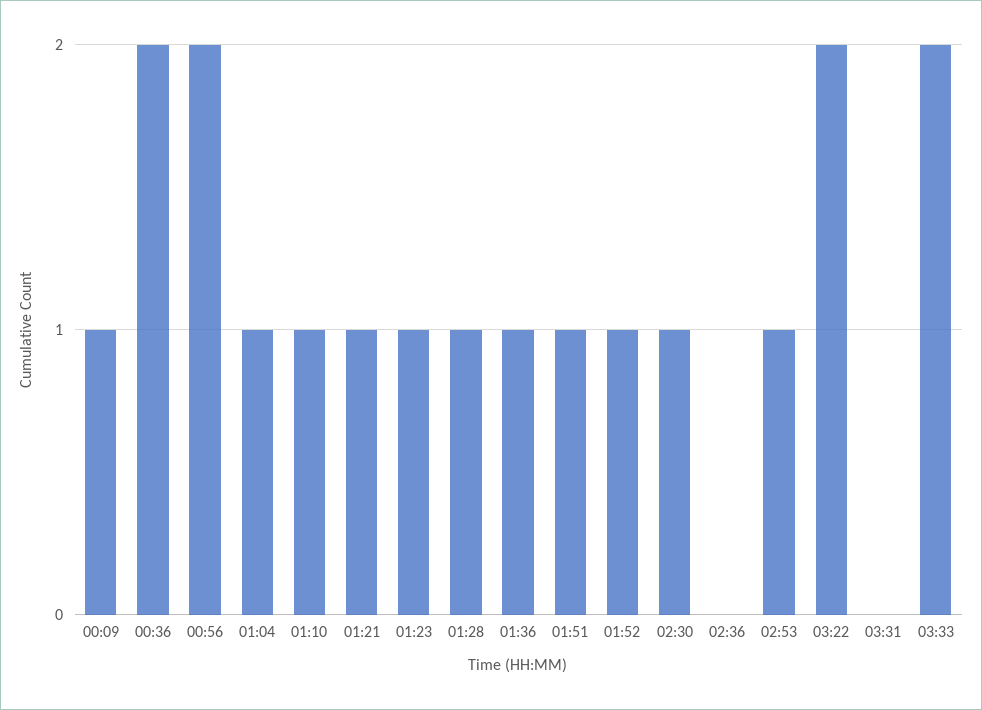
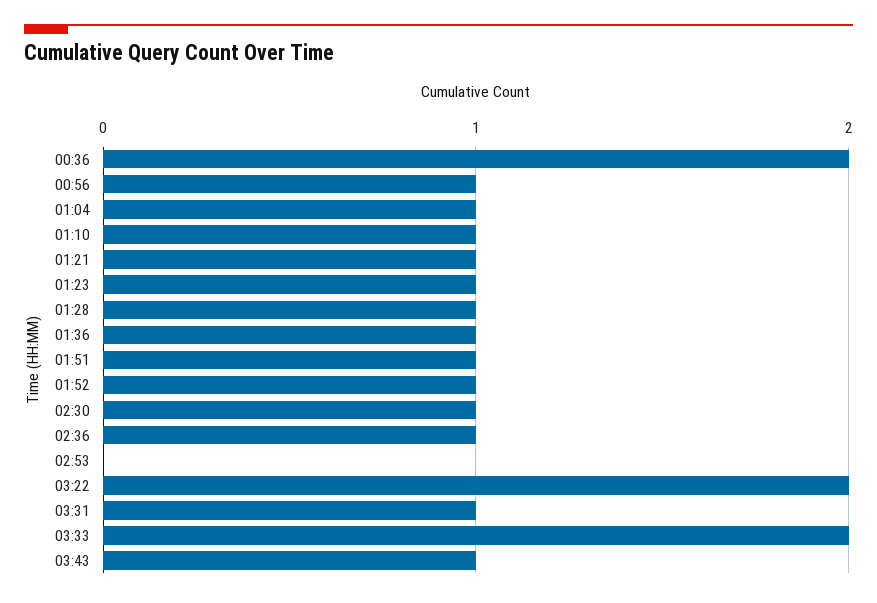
00:09: 1 -> none
00:56: 2 -> 1
02:36: 0 -> 1
02:53: 1 -> 0
03:31: 0 -> 1
03:43: none -> 1

